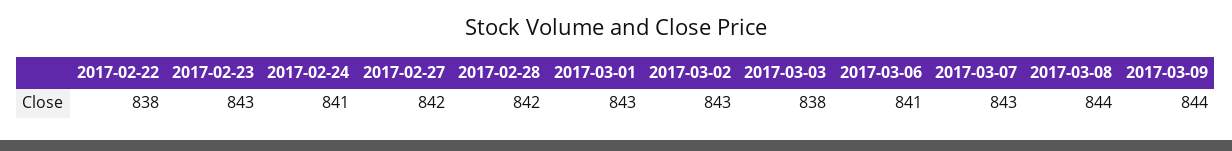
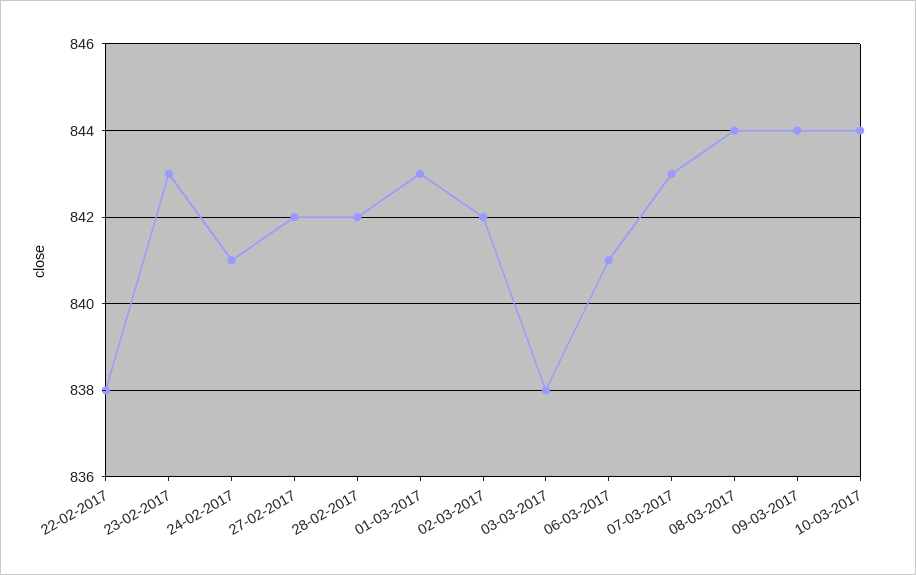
2017-03-02: 843 -> 842
10-03-2017: none -> 844

